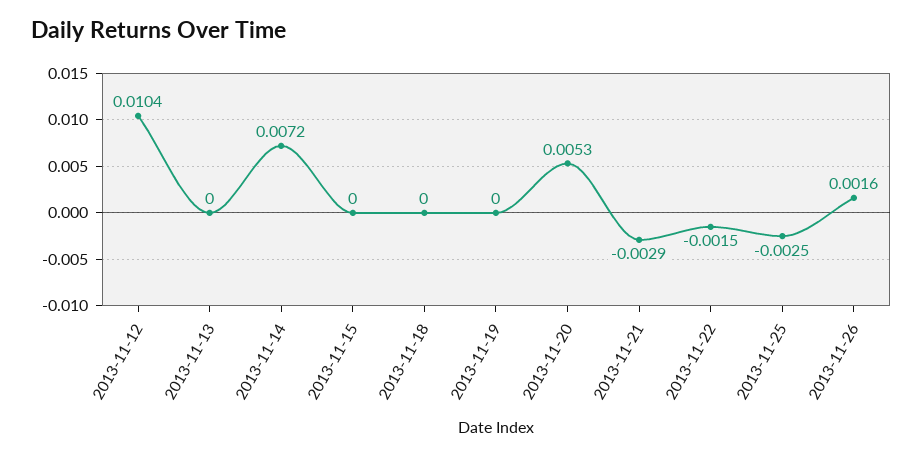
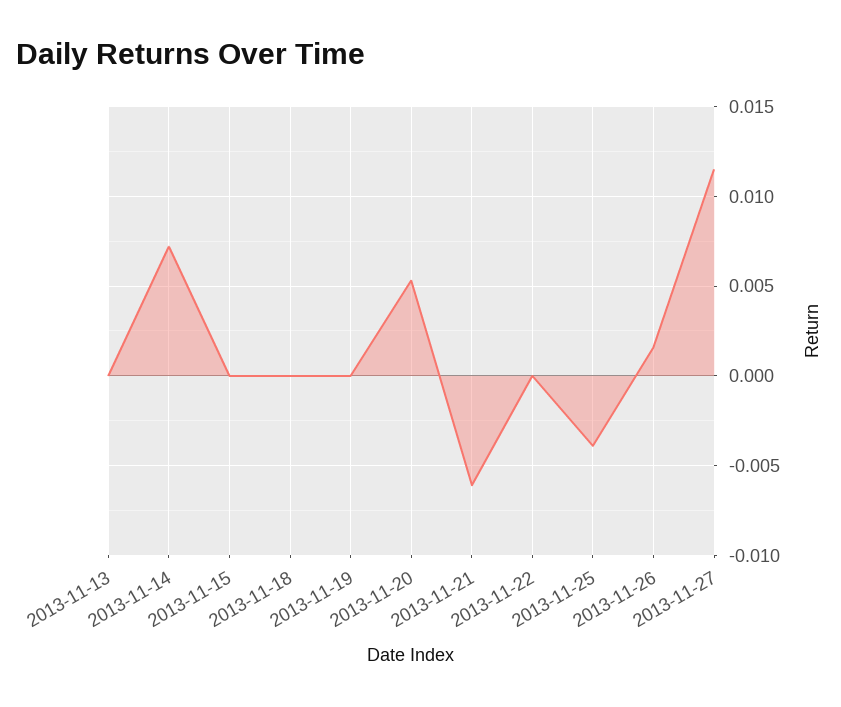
2013-11-12: 0.0104 -> none
2013-11-21: -0.0029 -> -0.006
2013-11-22: -0.0015 -> 0
2013-11-25: -0.0025 -> -0.004
2013-11-27: none -> 0.0115

